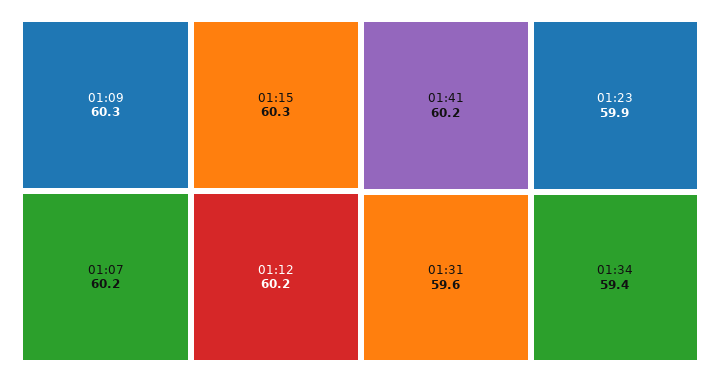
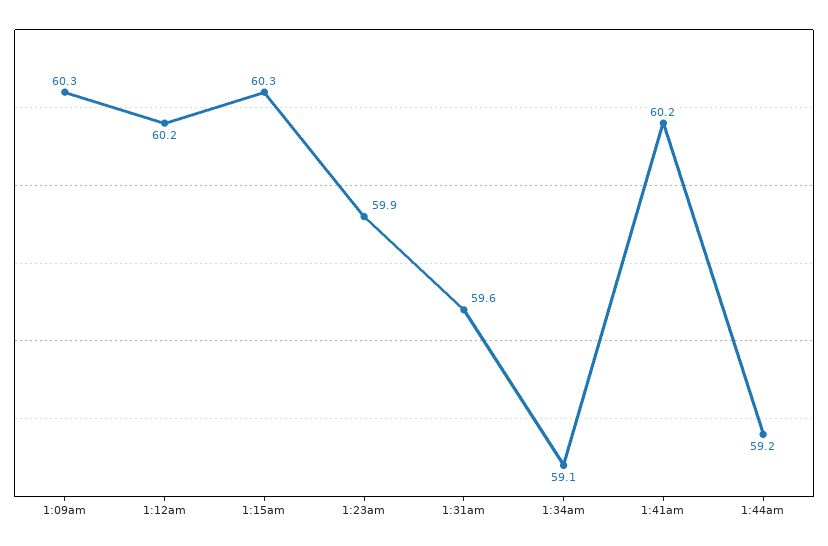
01:07: 60.2 -> none
01:34: 59.4 -> 59.1
1:44am: none -> 59.2

